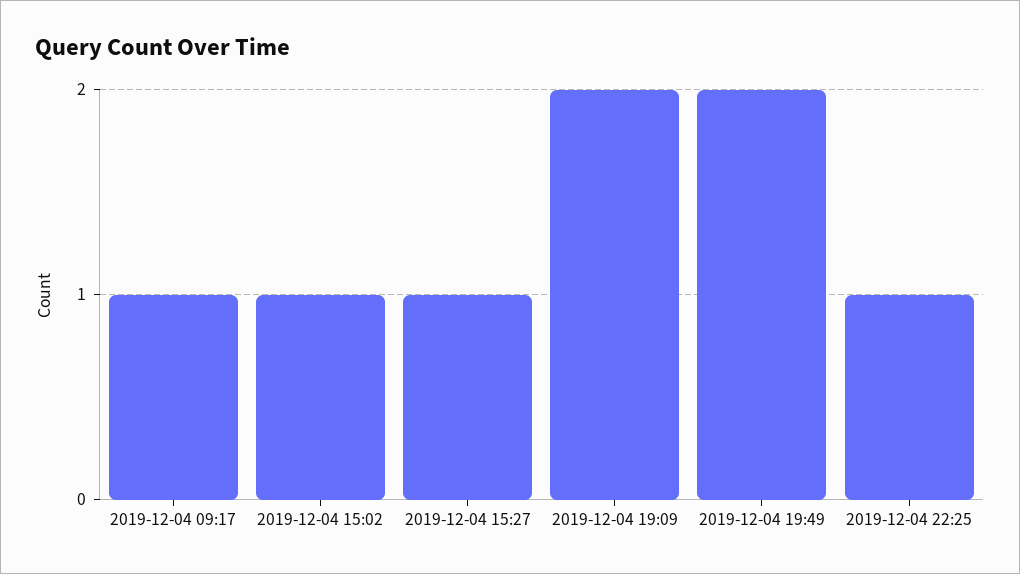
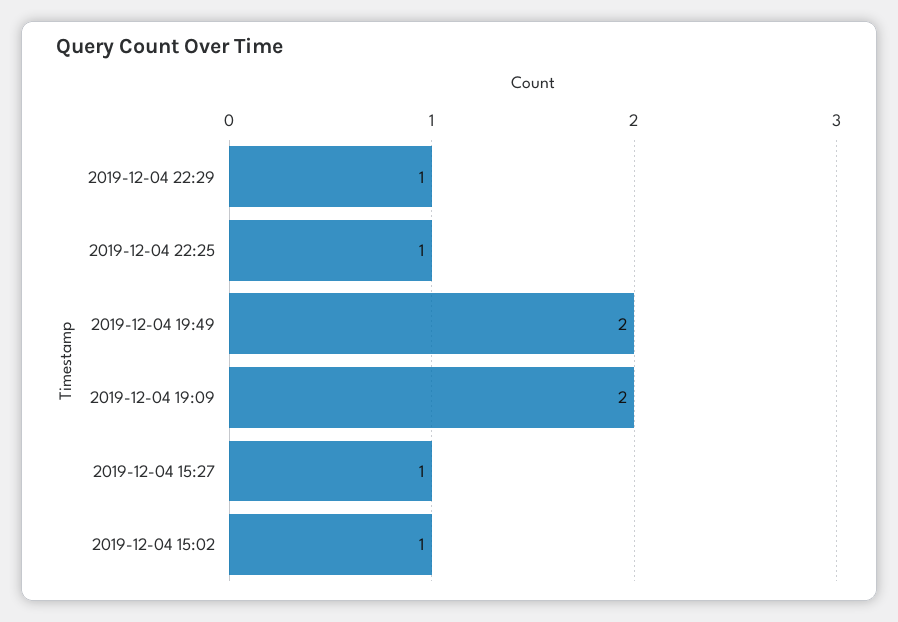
2019-12-04 09:17: 1 -> none
2019-12-04 22:29: none -> 1

